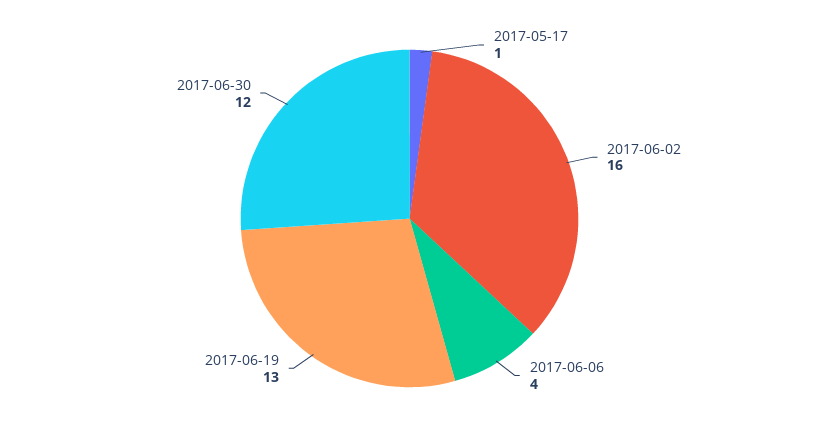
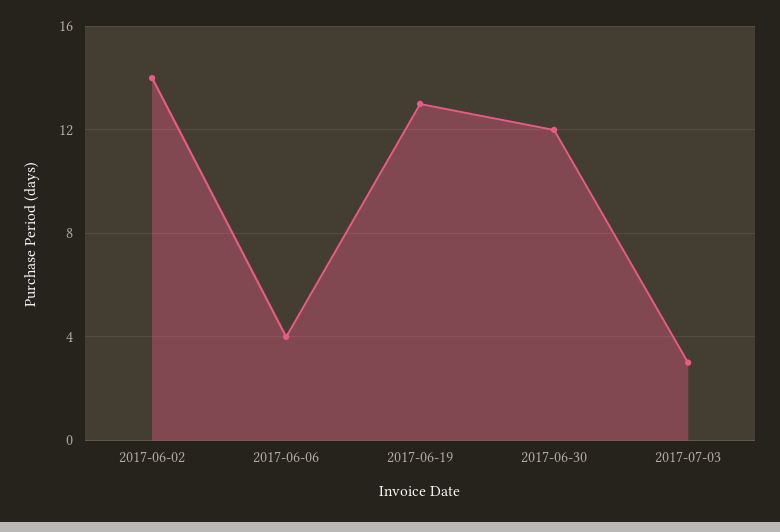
2017-05-17: 1 -> none
2017-06-02: 16 -> 14
2017-07-03: none -> 3

